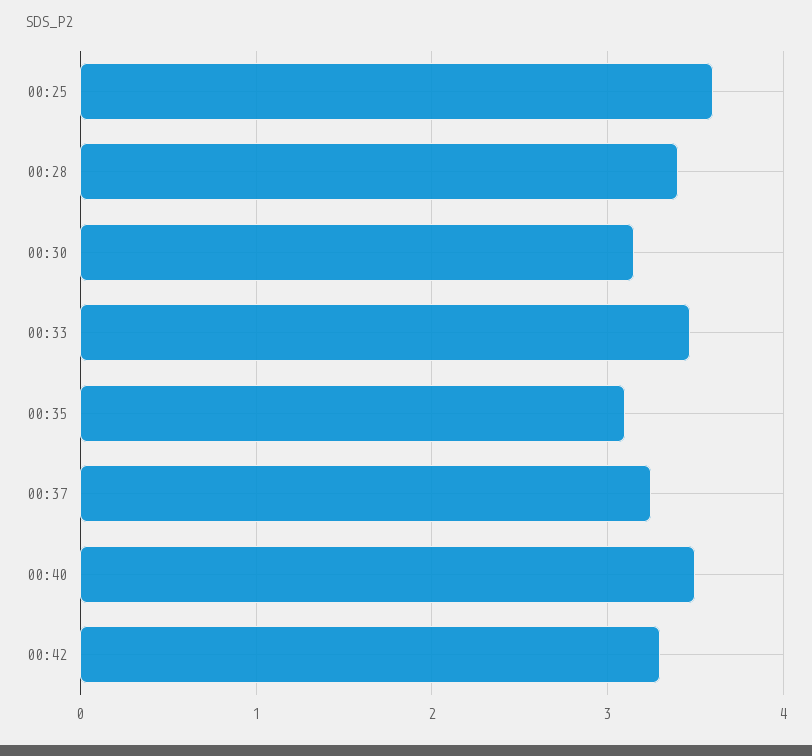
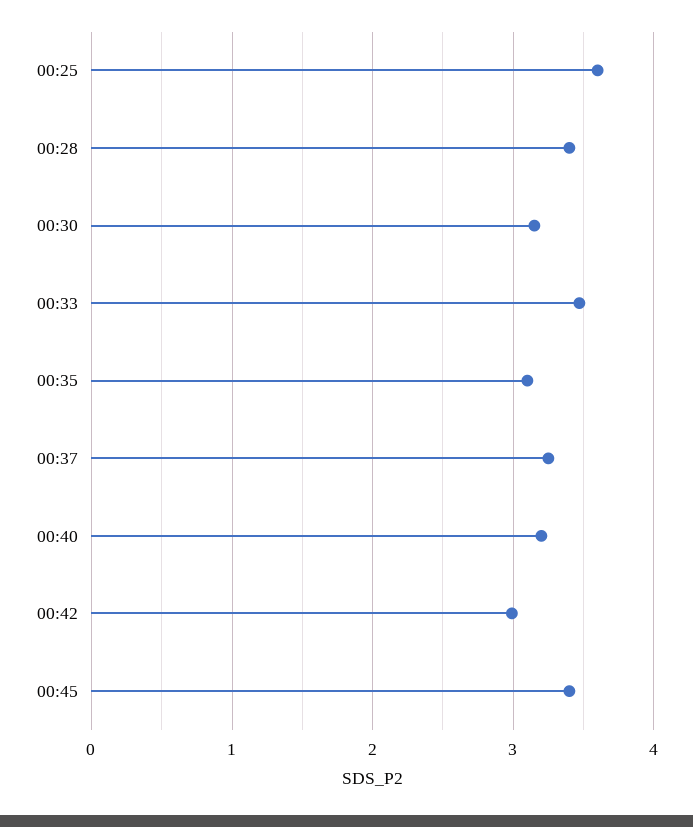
00:40: 3.5 -> 3.2
00:42: 3.3 -> 3
00:45: none -> 3.4

